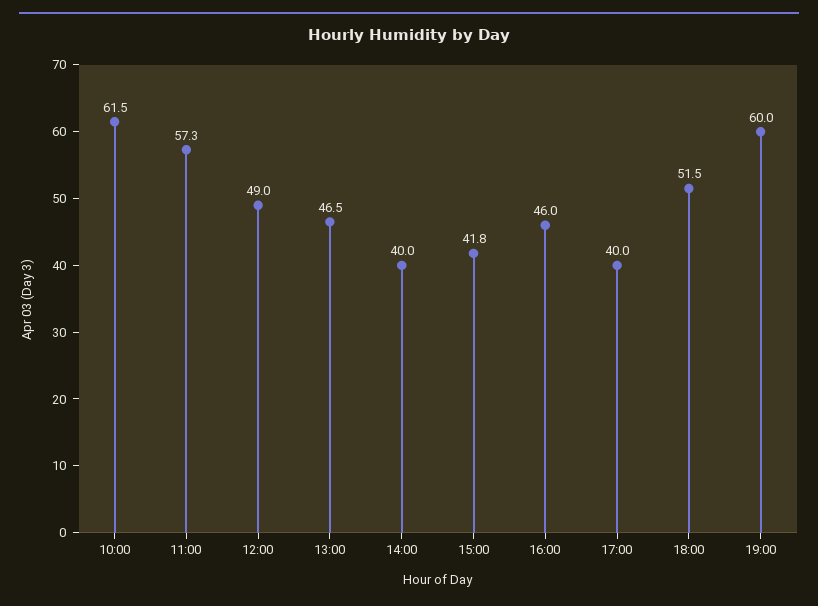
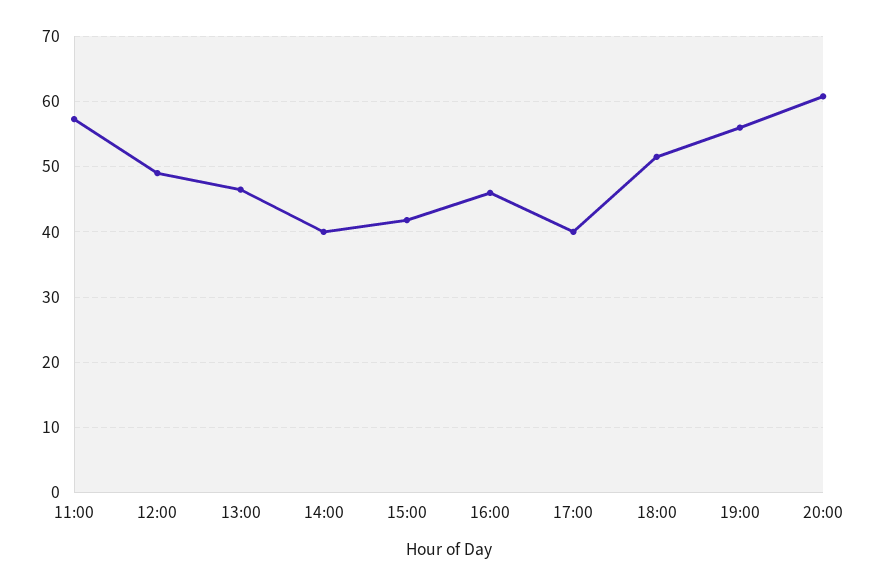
10:00: 61.5 -> none
19:00: 60 -> 56
20:00: none -> 61

